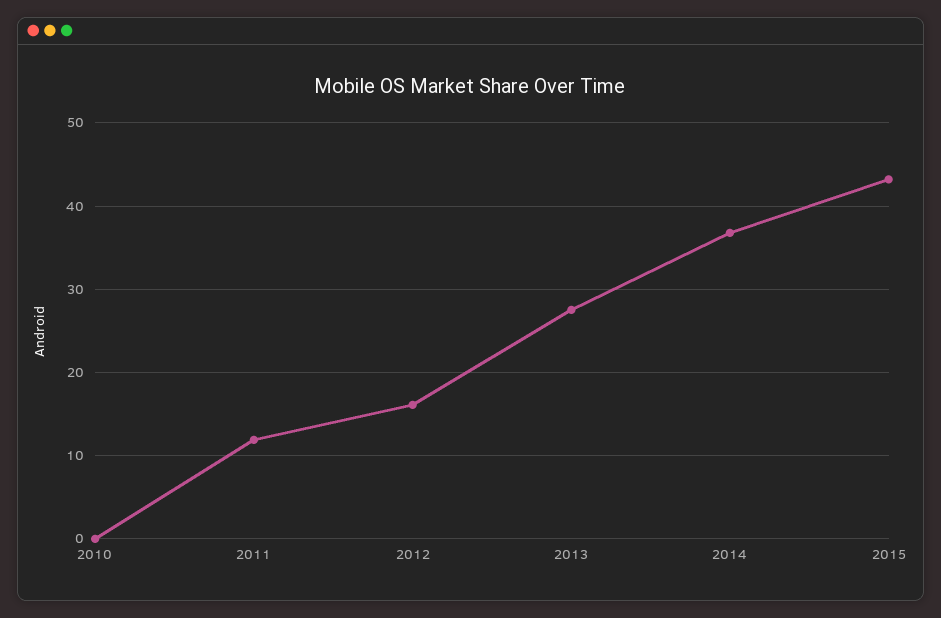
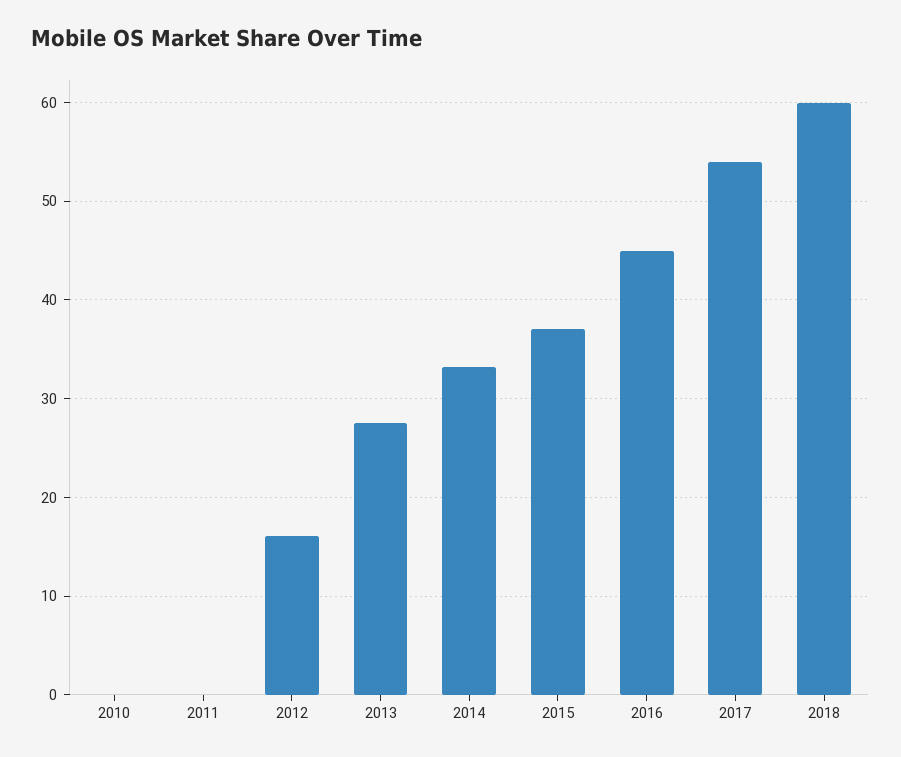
2011: 12 -> 0
2014: 37 -> 33
2015: 43 -> 37
2016: none -> 45
2017: none -> 54
2018: none -> 60

